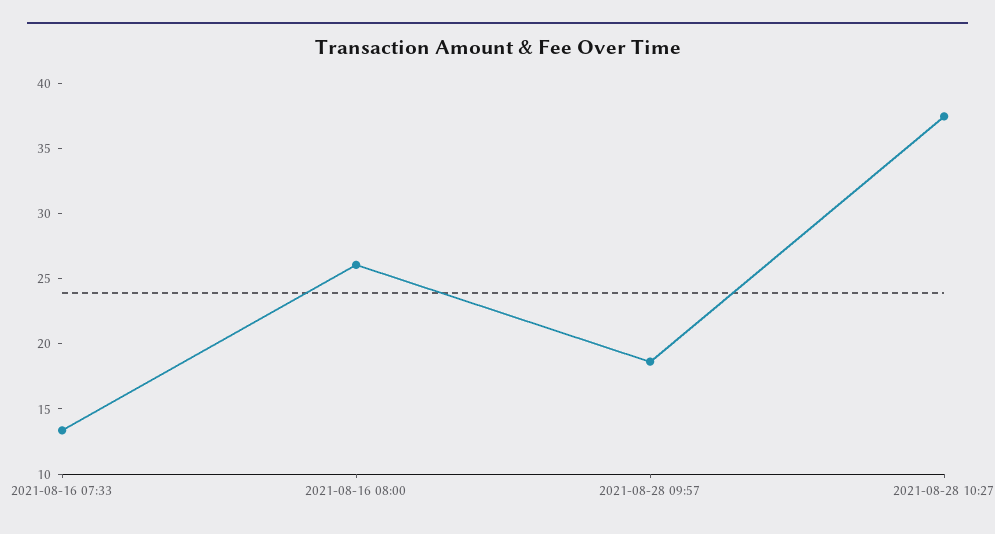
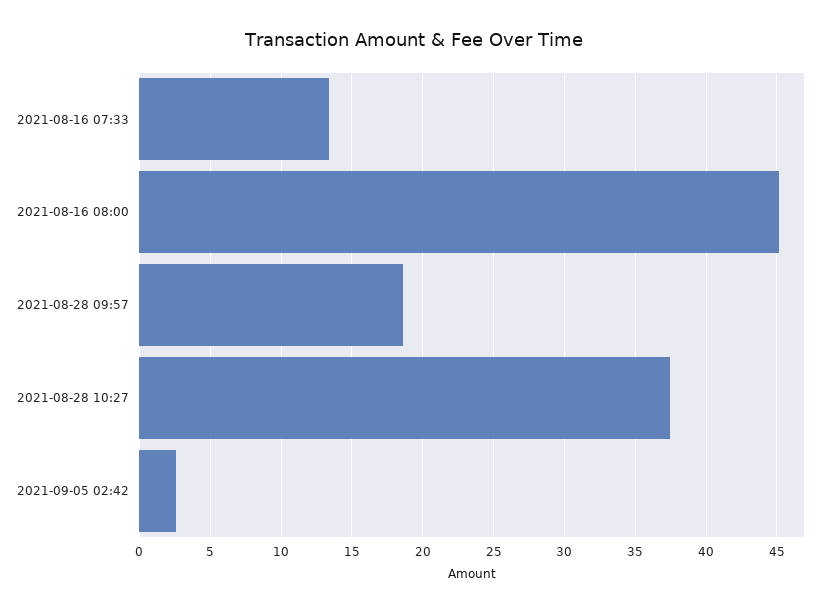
2021-08-16 08:00: 26 -> 45
2021-09-05 02:42: none -> 2.5

